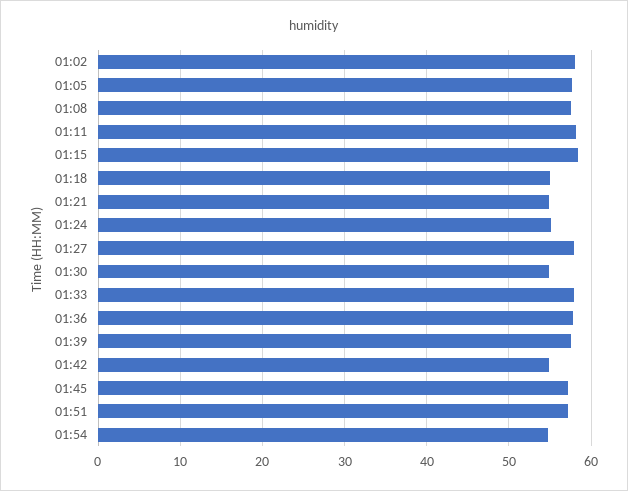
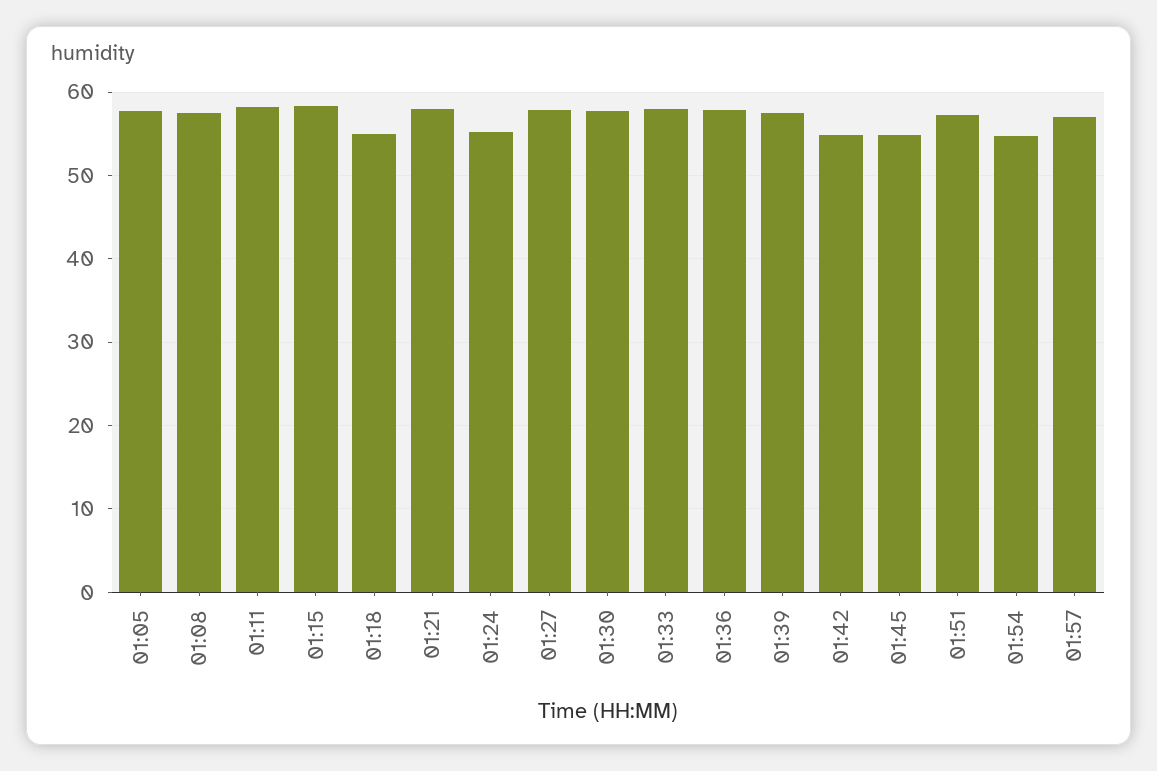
01:02: 58 -> none
01:21: 55 -> 58
01:30: 55 -> 58
01:45: 57 -> 55
01:57: none -> 57

